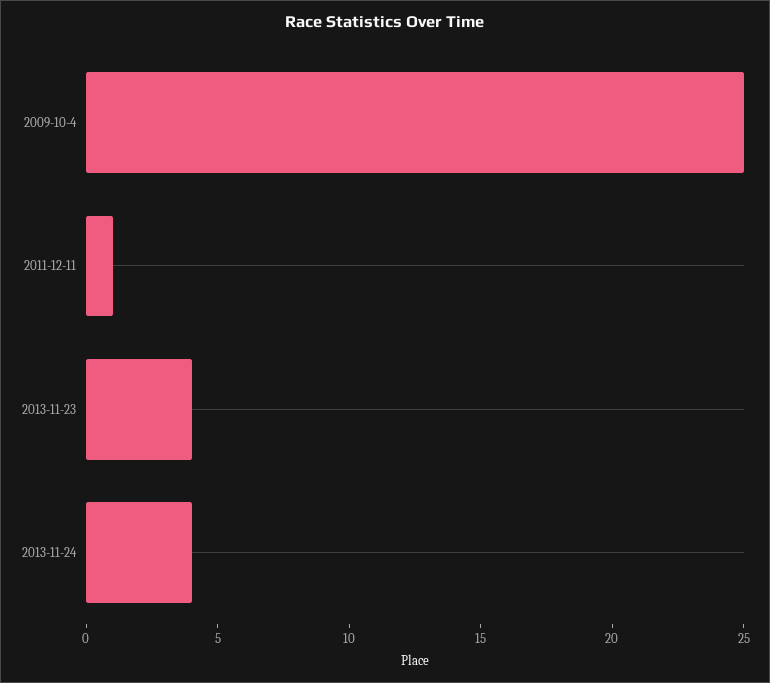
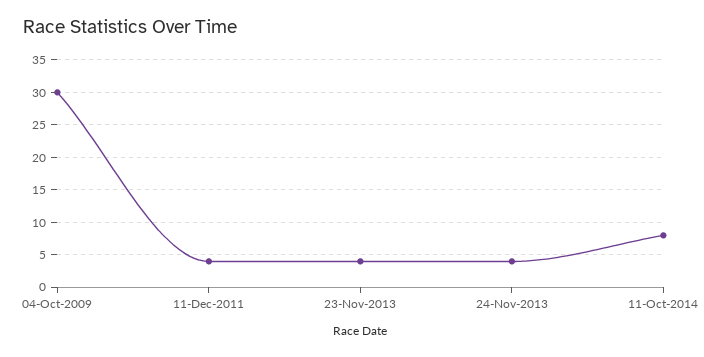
2009-10-4: 25 -> 30
2011-12-11: 1 -> 4
11-Oct-2014: none -> 8

